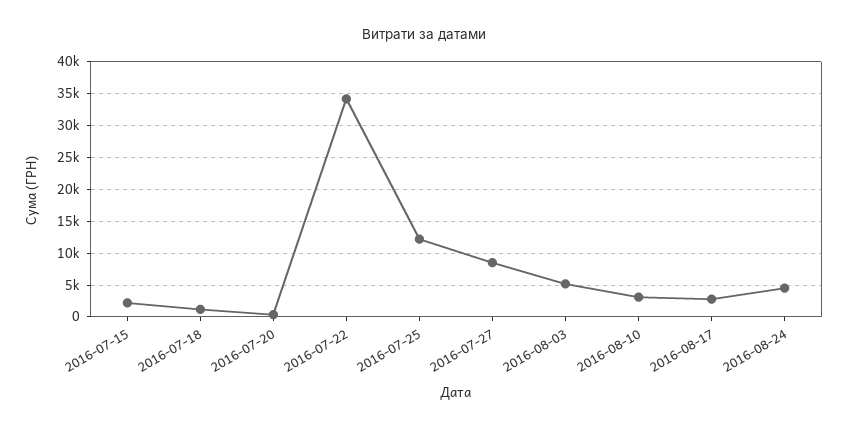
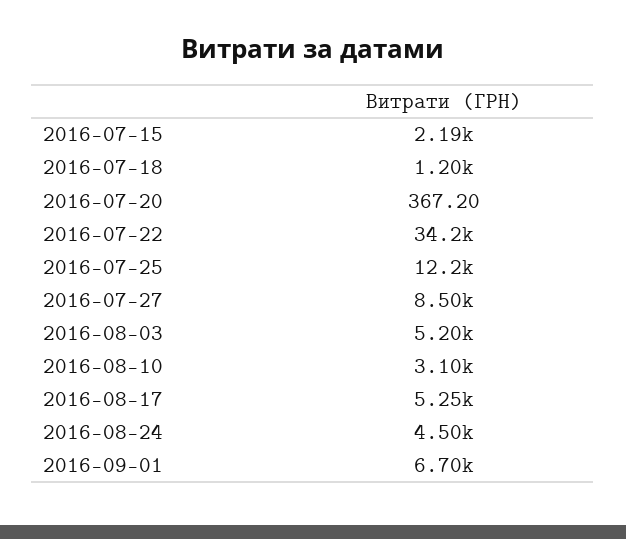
2016-08-17: 3000 -> 5250
2016-09-01: none -> 6700

